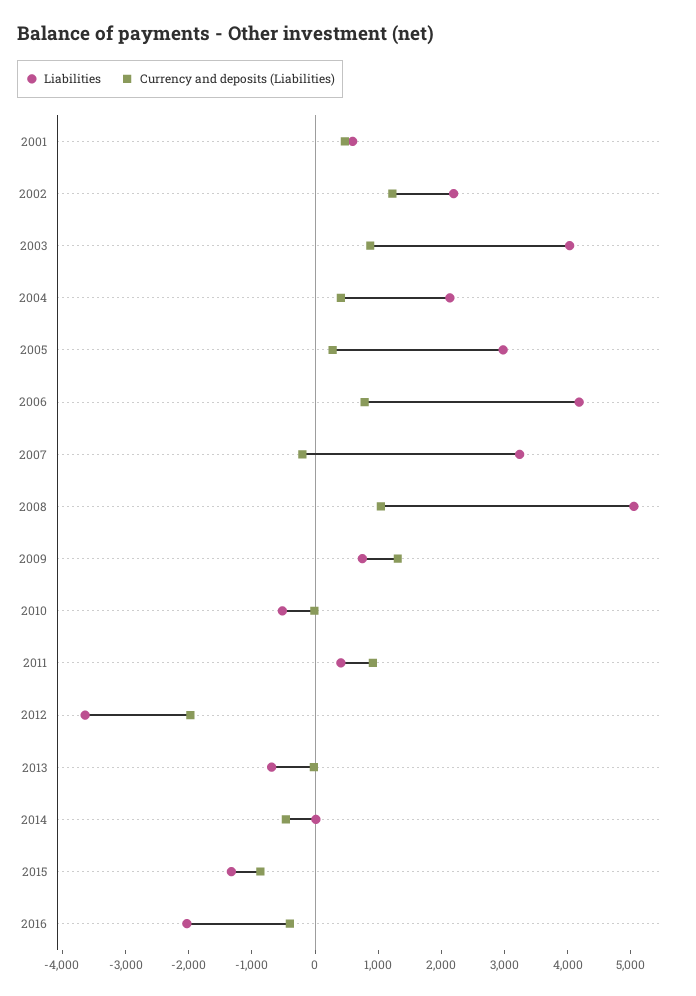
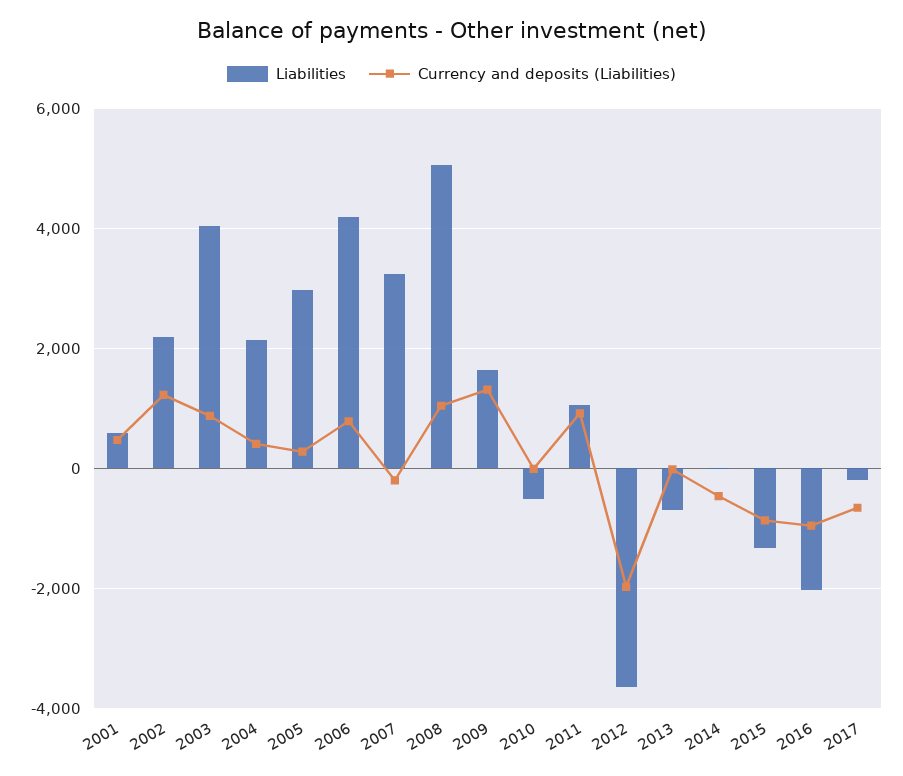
Liabilities, 2009: 800 -> 1600
Liabilities, 2011: 400 -> 1000
Currency and deposits (Liabilities), 2016: -400 -> -1000
Liabilities, 2017: none -> -200
Currency and deposits (Liabilities), 2017: none -> -600

